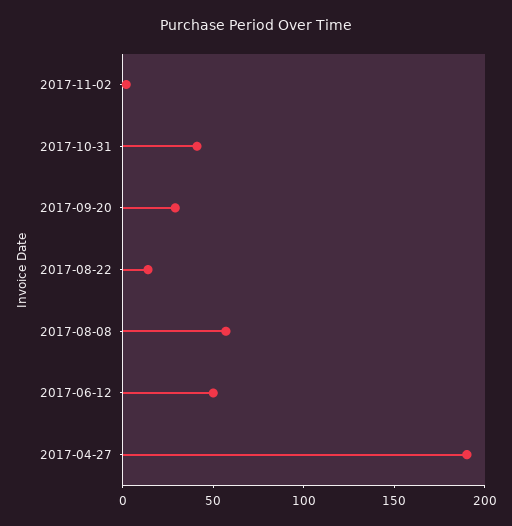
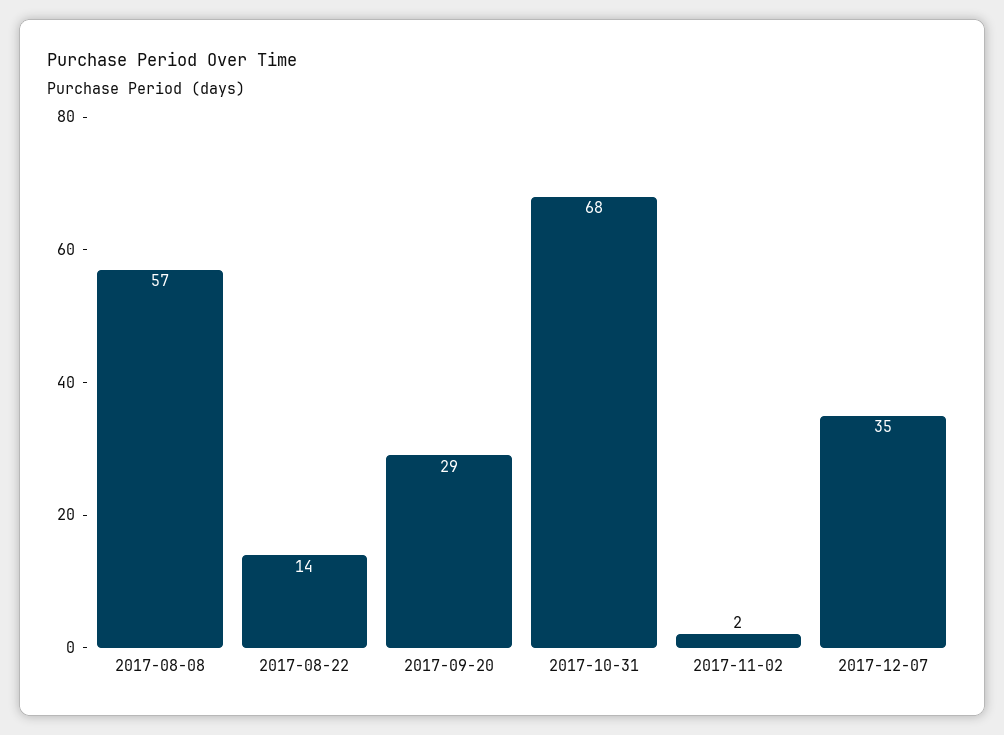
2017-10-31: 40 -> 68
2017-06-12: 50 -> none
2017-04-27: 190 -> none
2017-12-07: none -> 35

